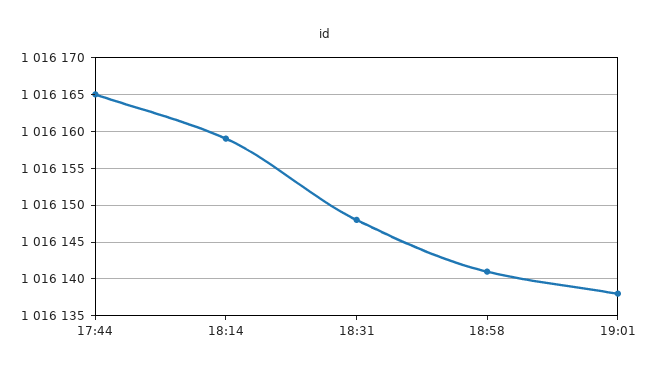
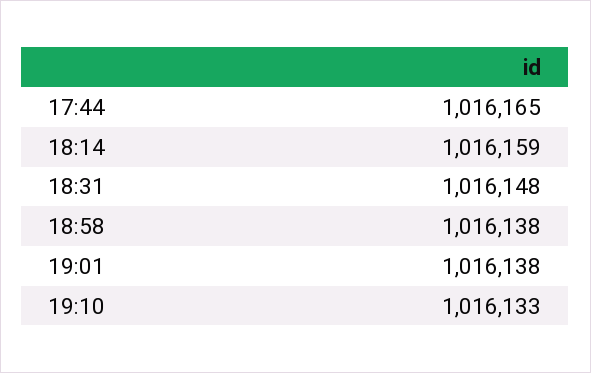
18:58: 1016141 -> 1016138
19:10: none -> 1016133

